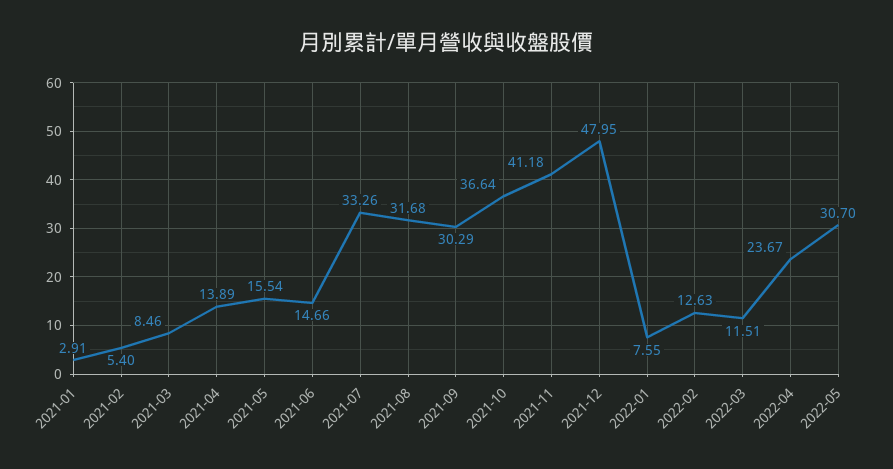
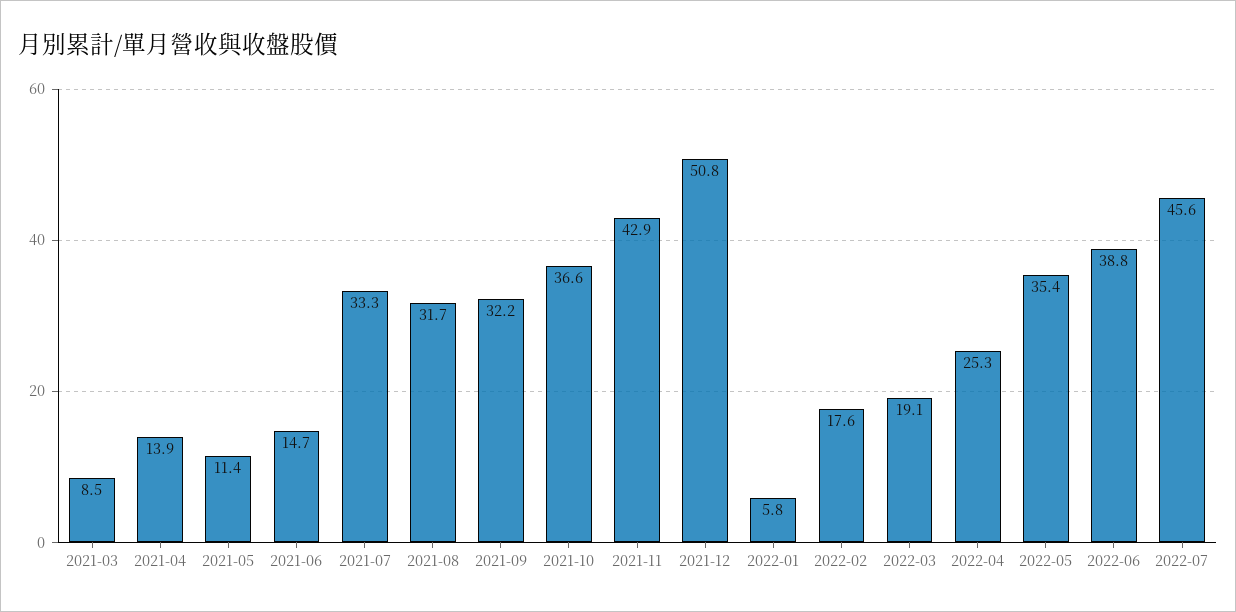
2021-01: 2.91 -> none
2021-02: 5.4 -> none
2021-05: 15.54 -> 11.4
2021-09: 30.29 -> 32.2
2021-11: 41.18 -> 42.9
2021-12: 47.95 -> 50.8
2022-01: 7.55 -> 5.8
2022-02: 12.63 -> 17.6
2022-03: 11.51 -> 19.1
2022-04: 23.67 -> 25.3
2022-05: 30.7 -> 35.4
2022-06: none -> 38.8
2022-07: none -> 45.6

